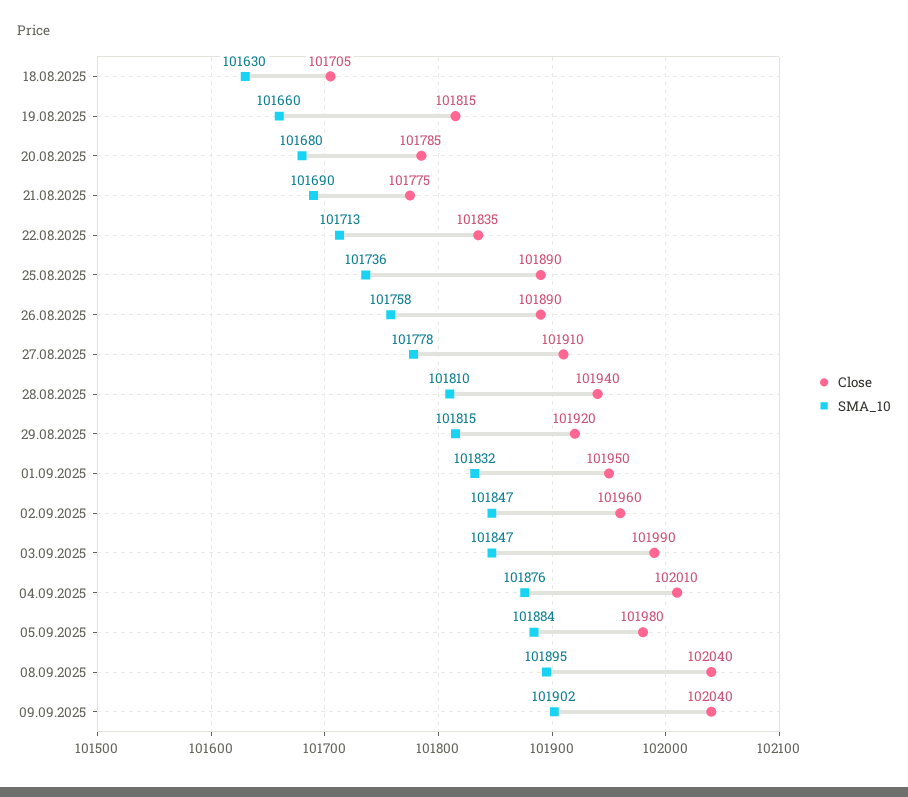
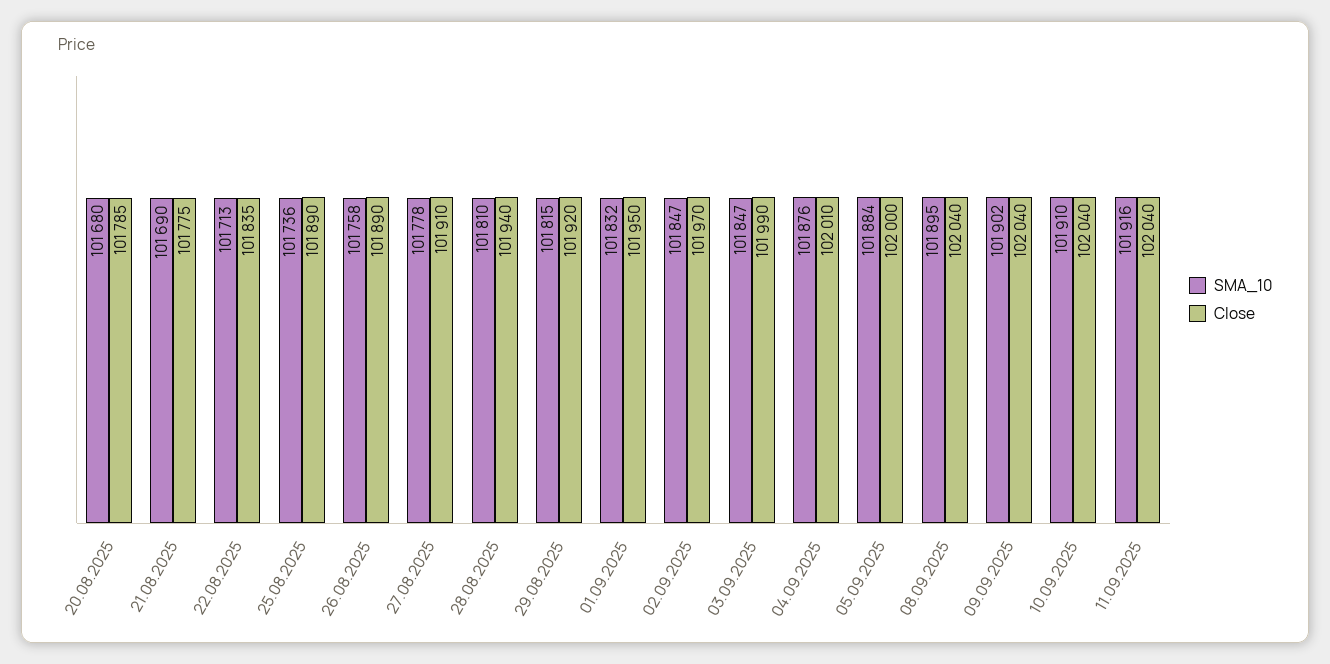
Close, 18.08.2025: 101705 -> none
SMA_10, 18.08.2025: 101630 -> none
Close, 19.08.2025: 101815 -> none
SMA_10, 19.08.2025: 101660 -> none
Close, 02.09.2025: 101960 -> 101970
Close, 05.09.2025: 101980 -> 102000
SMA_10, 10.09.2025: none -> 101910
Close, 10.09.2025: none -> 102040
SMA_10, 11.09.2025: none -> 101916
Close, 11.09.2025: none -> 102040

